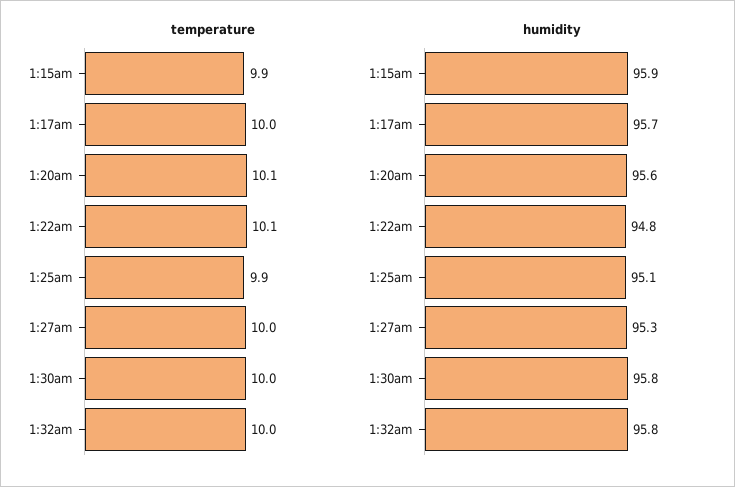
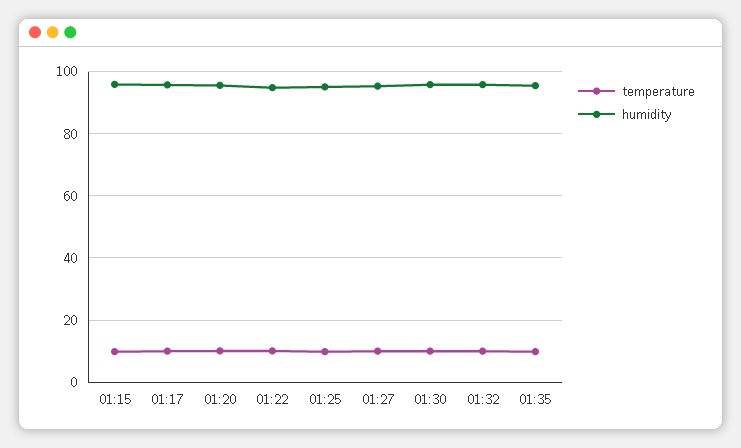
temperature, 01:35: none -> 10
humidity, 01:35: none -> 96

